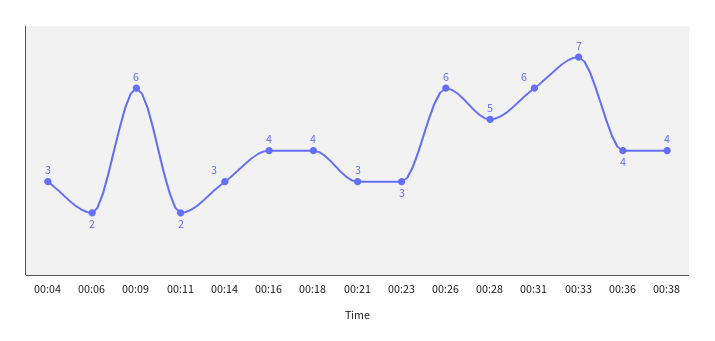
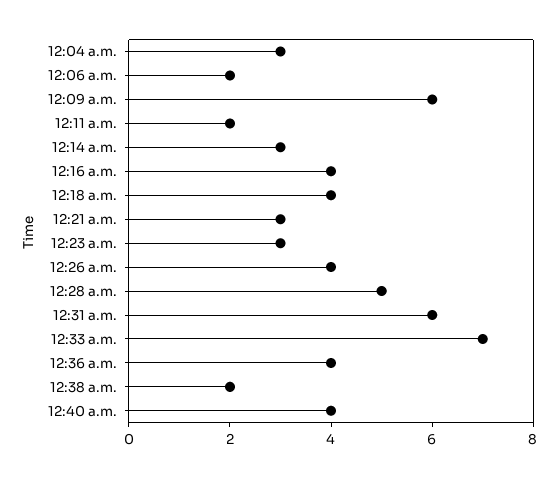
00:26: 6 -> 4
00:38: 4 -> 2
12:40 a.m.: none -> 4

